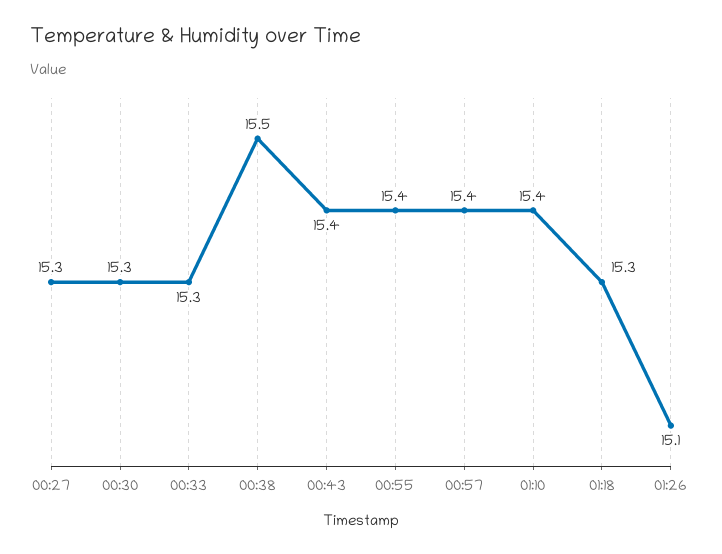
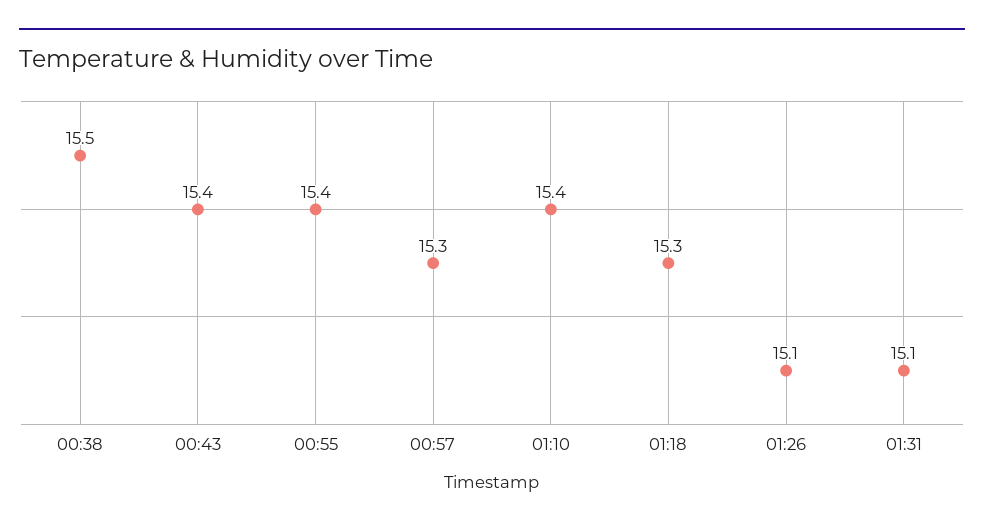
00:27: 15.3 -> none
00:30: 15.3 -> none
00:33: 15.3 -> none
00:57: 15.4 -> 15.3
01:31: none -> 15.1

